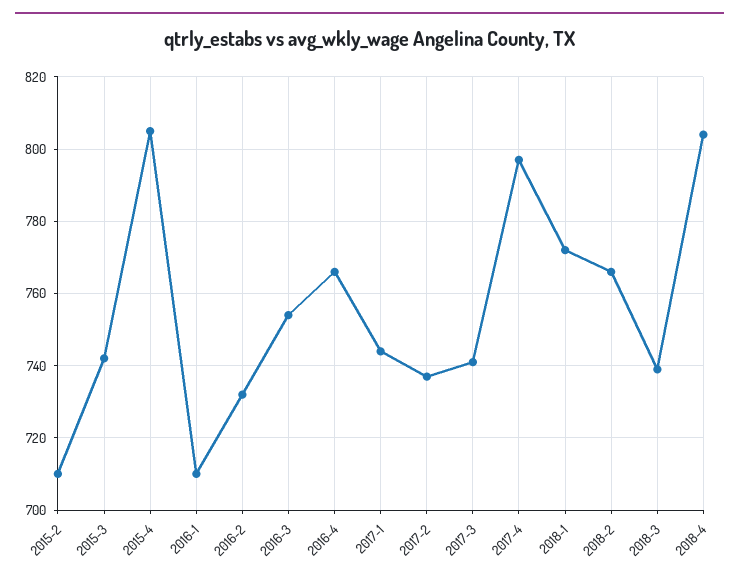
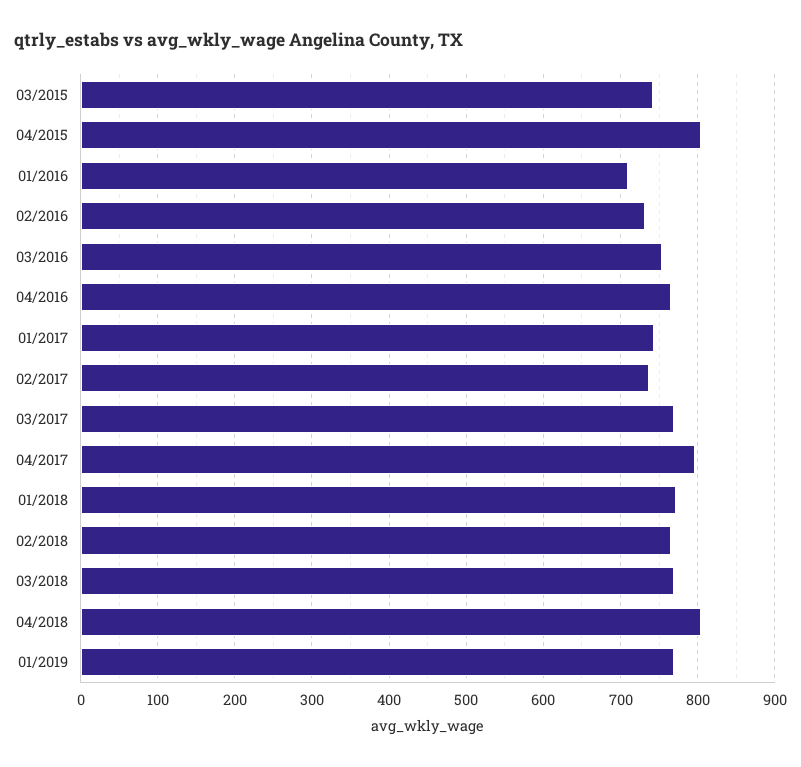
2015-2: 710 -> none
2017-3: 740 -> 770
2018-3: 740 -> 770
01/2019: none -> 770

